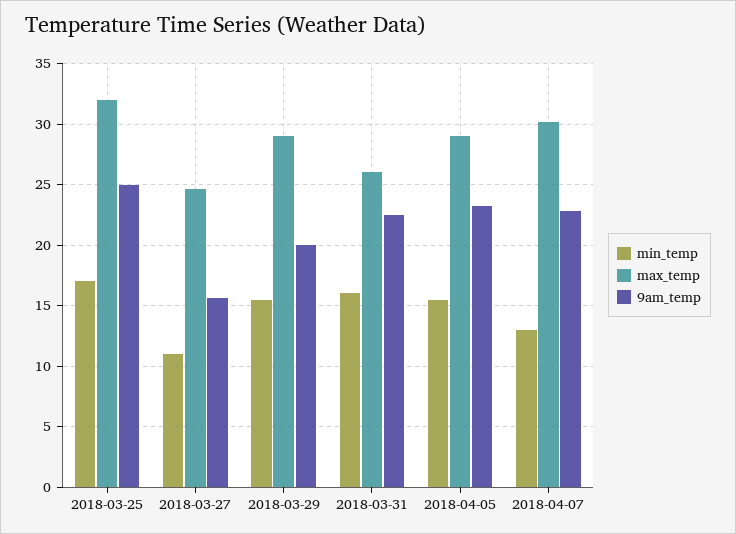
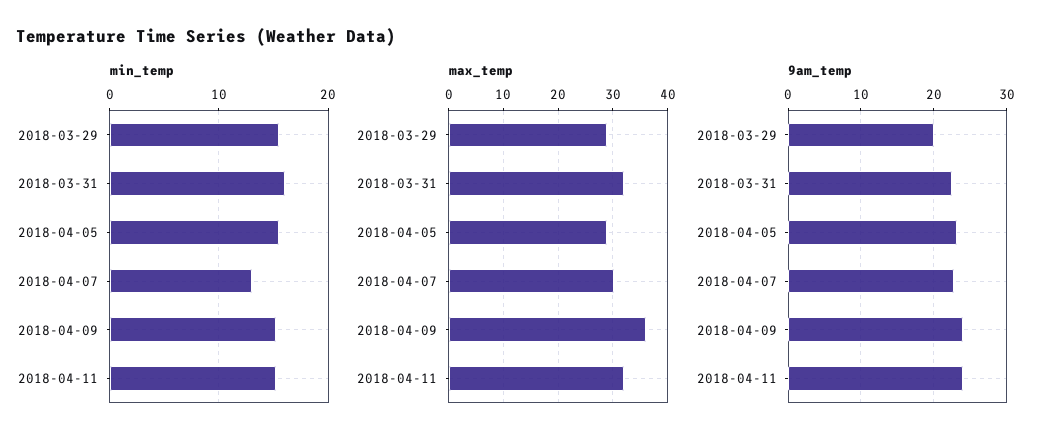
min_temp, 2018-03-25: 17 -> none
max_temp, 2018-03-25: 32 -> none
9am_temp, 2018-03-25: 25 -> none
min_temp, 2018-03-27: 11 -> none
max_temp, 2018-03-27: 24.5 -> none
9am_temp, 2018-03-27: 15.5 -> none
max_temp, 2018-03-31: 26 -> 32
min_temp, 2018-04-09: none -> 15
min_temp, 2018-04-11: none -> 15
max_temp, 2018-04-09: none -> 36
max_temp, 2018-04-11: none -> 32
9am_temp, 2018-04-09: none -> 24
9am_temp, 2018-04-11: none -> 24

